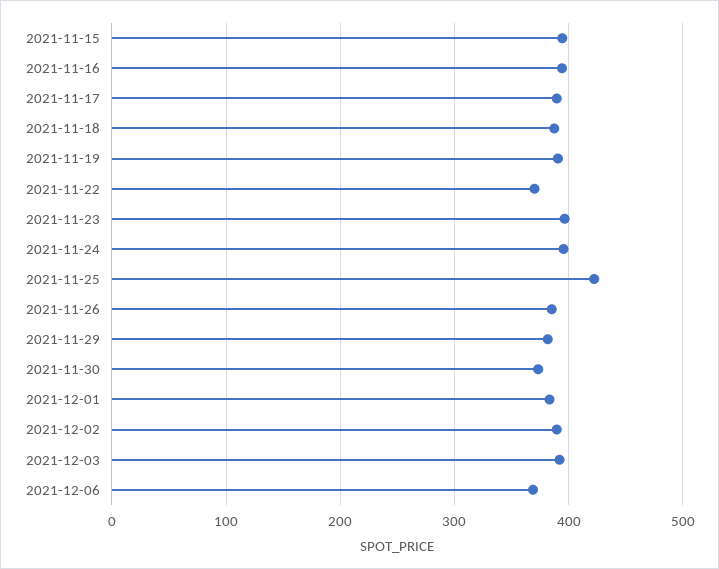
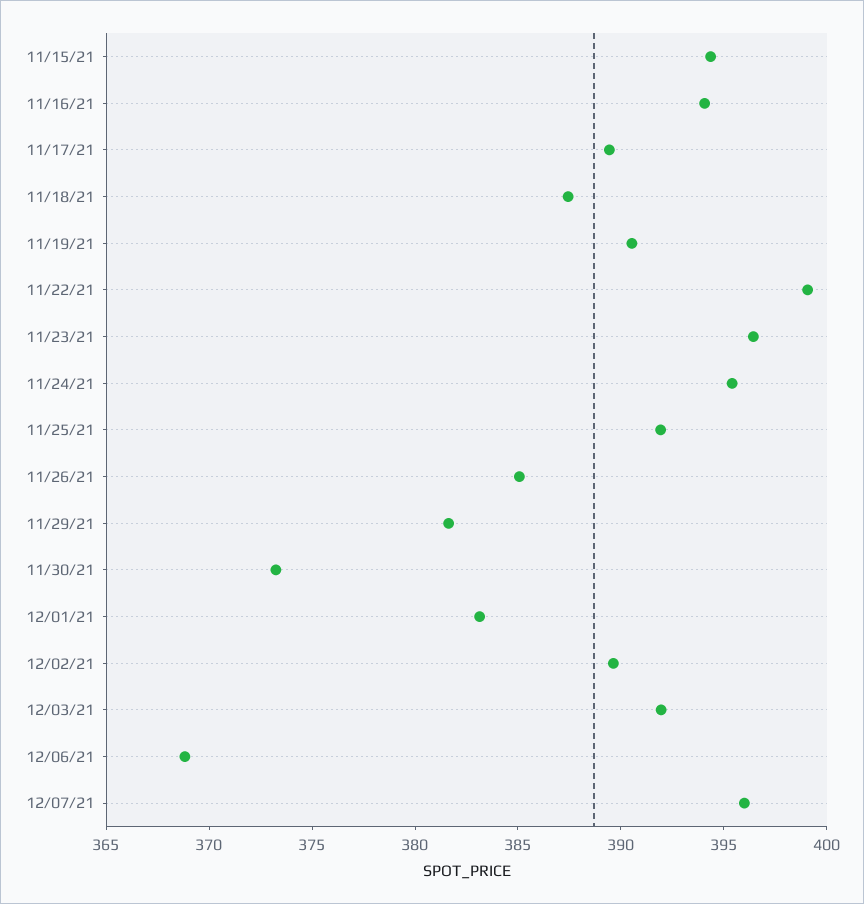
2021-11-22: 370 -> 399
2021-11-25: 420 -> 392
12/07/21: none -> 396

